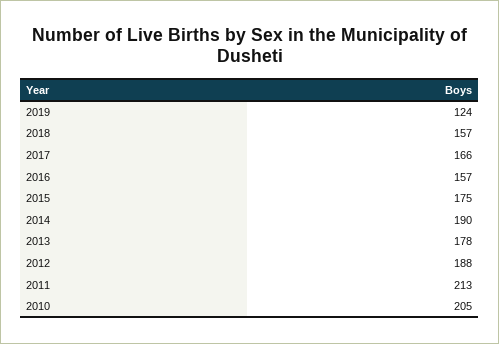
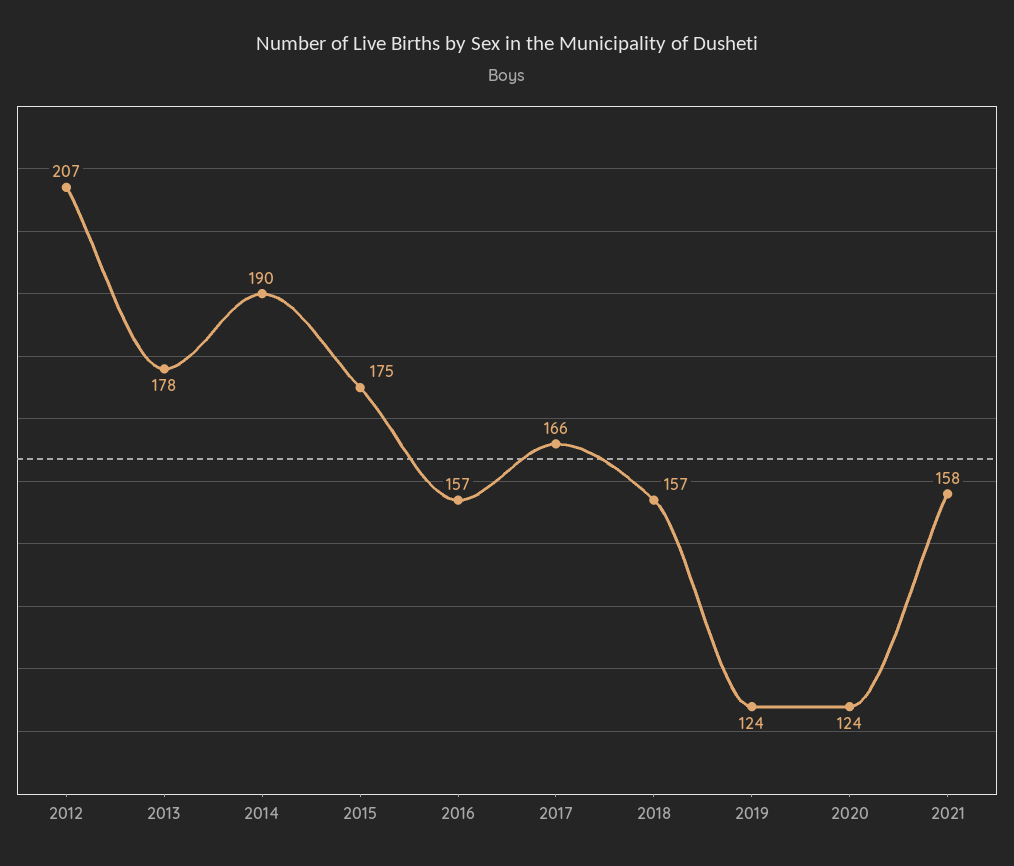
2012: 188 -> 207
2011: 213 -> none
2010: 205 -> none
2020: none -> 124
2021: none -> 158

